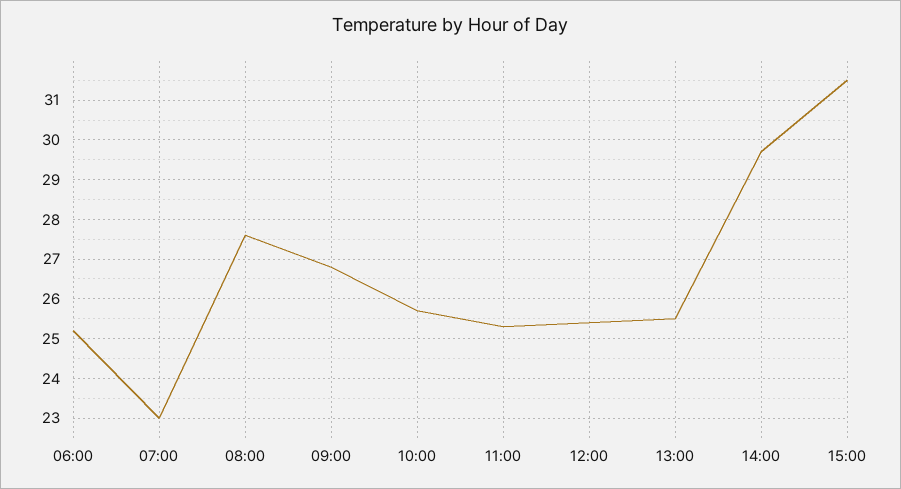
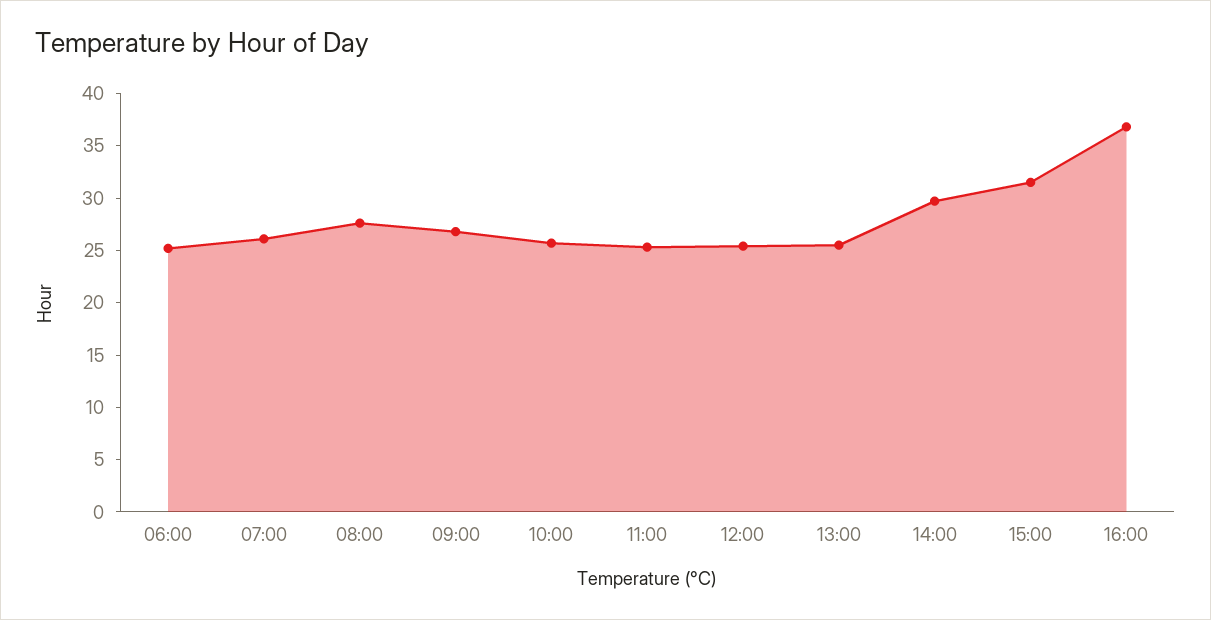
07:00: 23 -> 26
16:00: none -> 37

